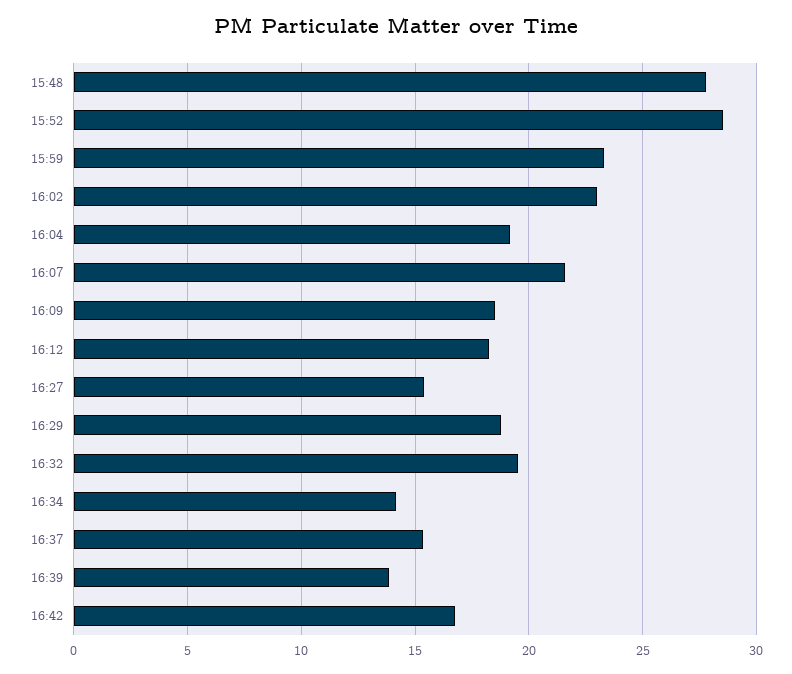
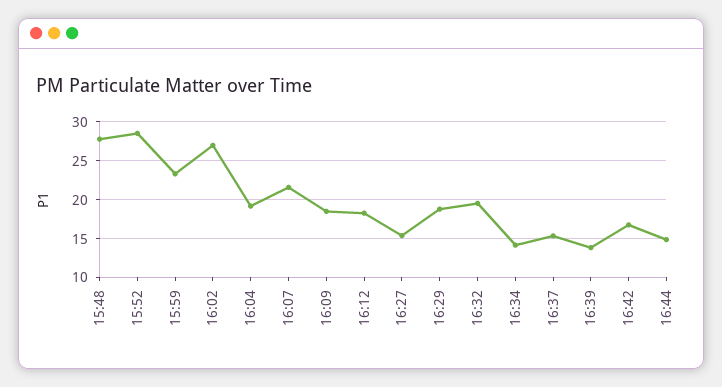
16:02: 23 -> 27
16:44: none -> 15

